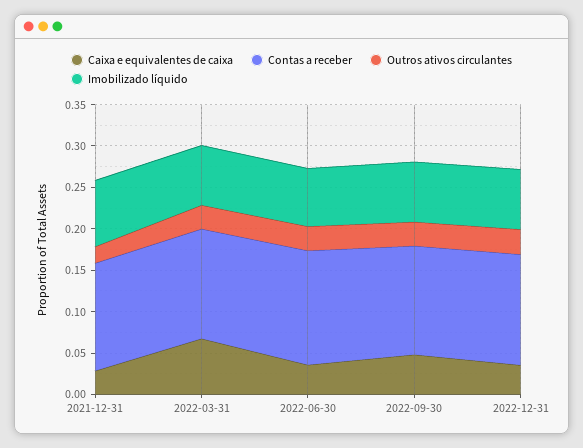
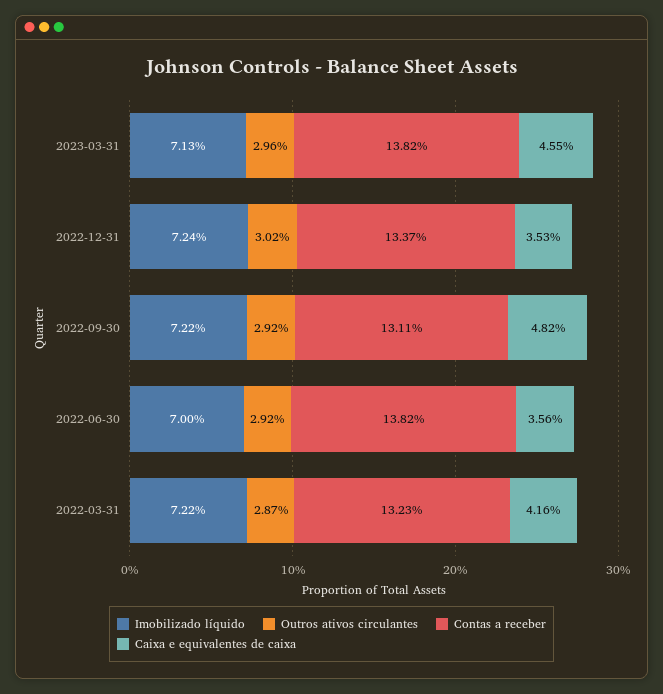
Caixa e equivalentes de caixa, 2021-12-31: 0.03 -> none
Contas a receber, 2021-12-31: 0.13 -> none
Outros ativos circulantes, 2021-12-31: 0.02 -> none
Imobilizado líquido, 2021-12-31: 0.08 -> none
Caixa e equivalentes de caixa, 2022-03-31: 0.07 -> 0.0416
Imobilizado líquido, 2023-03-31: none -> 0.0713
Outros ativos circulantes, 2023-03-31: none -> 0.0296
Contas a receber, 2023-03-31: none -> 0.1382
Caixa e equivalentes de caixa, 2023-03-31: none -> 0.0455

